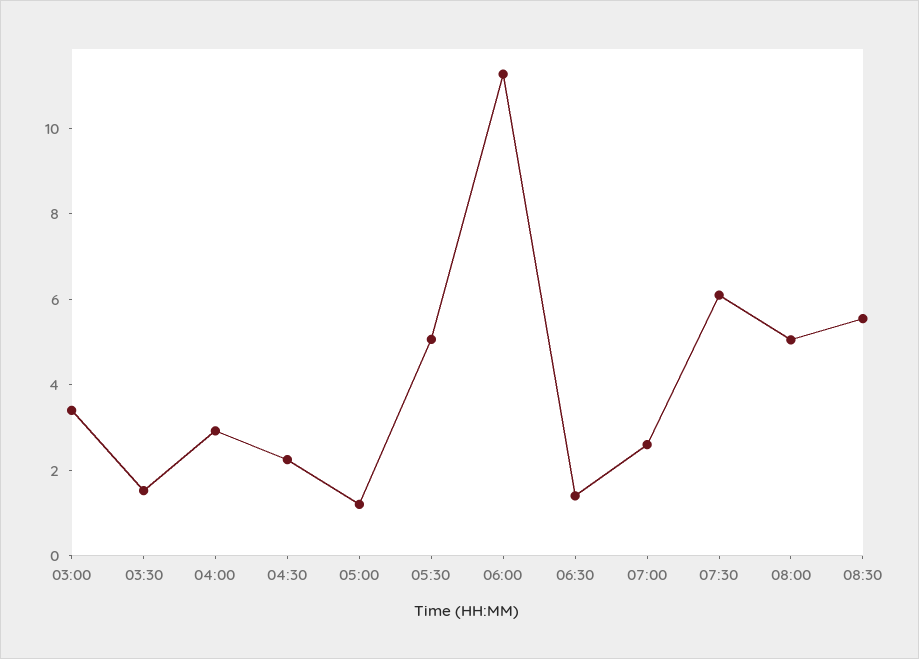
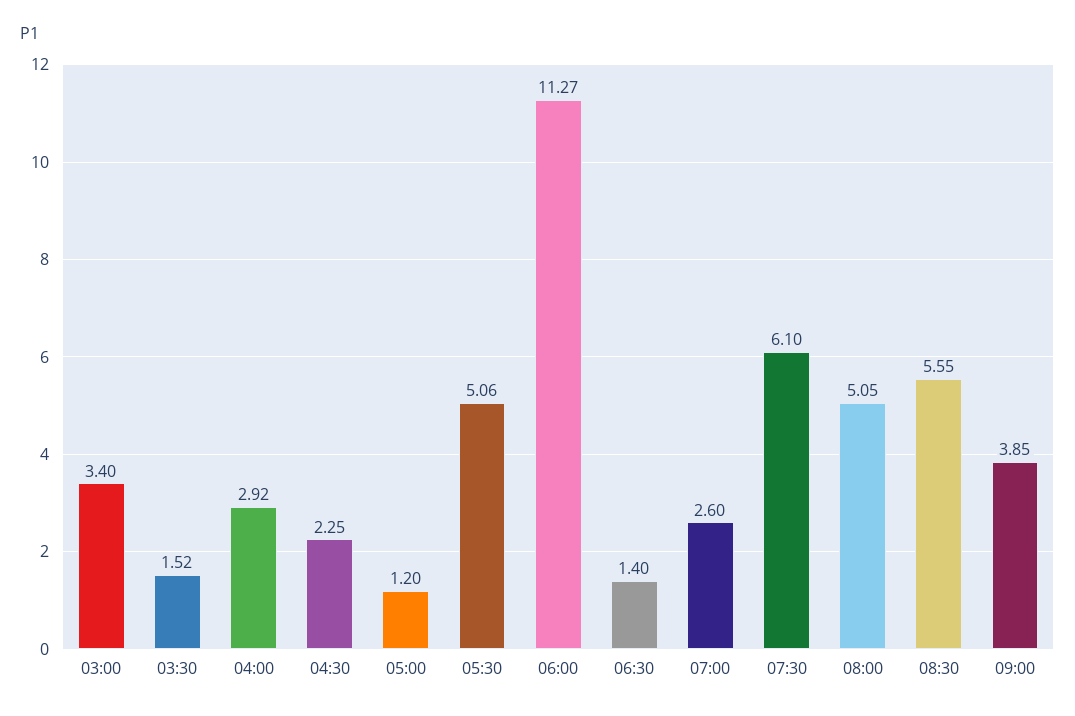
09:00: none -> 3.85

